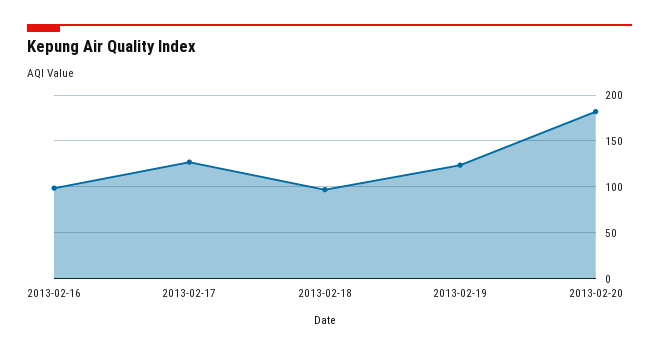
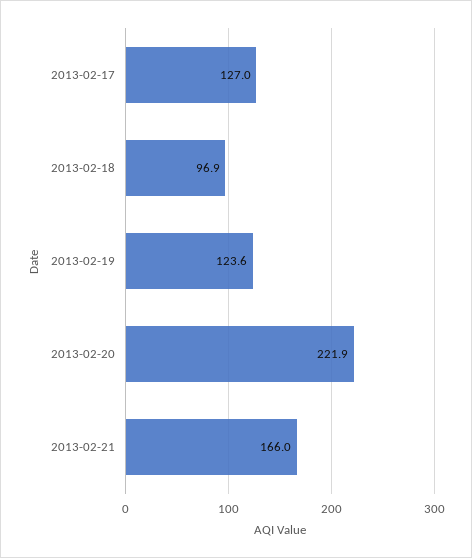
2013-02-16: 100 -> none
2013-02-20: 180 -> 221.9
2013-02-21: none -> 166

